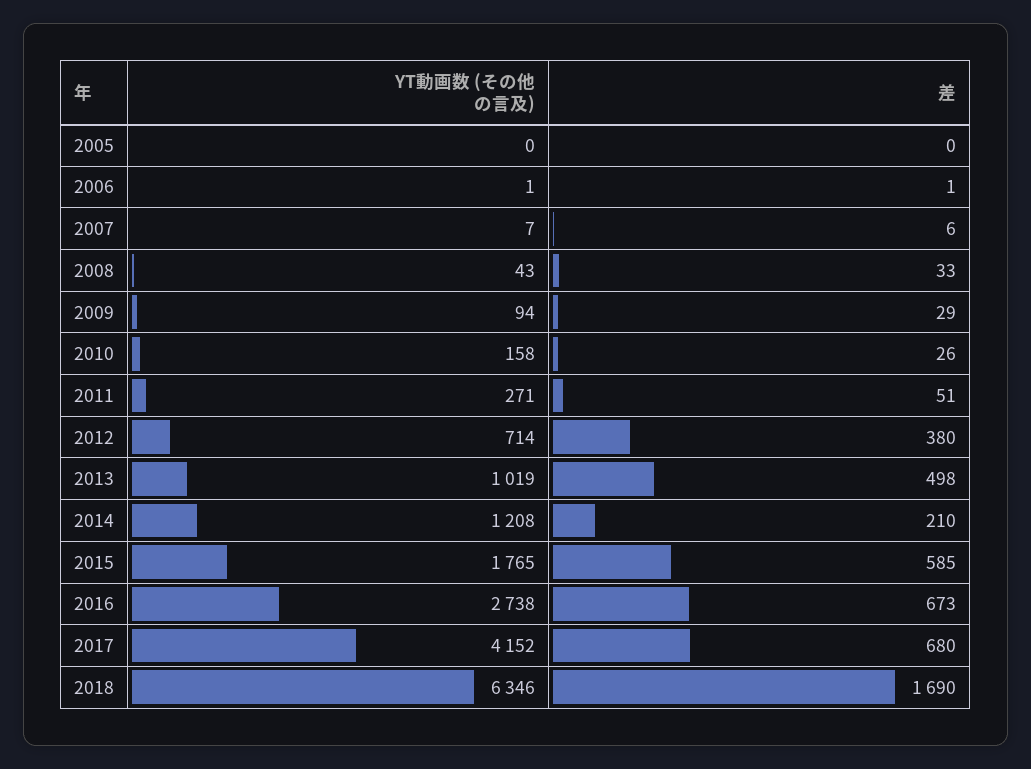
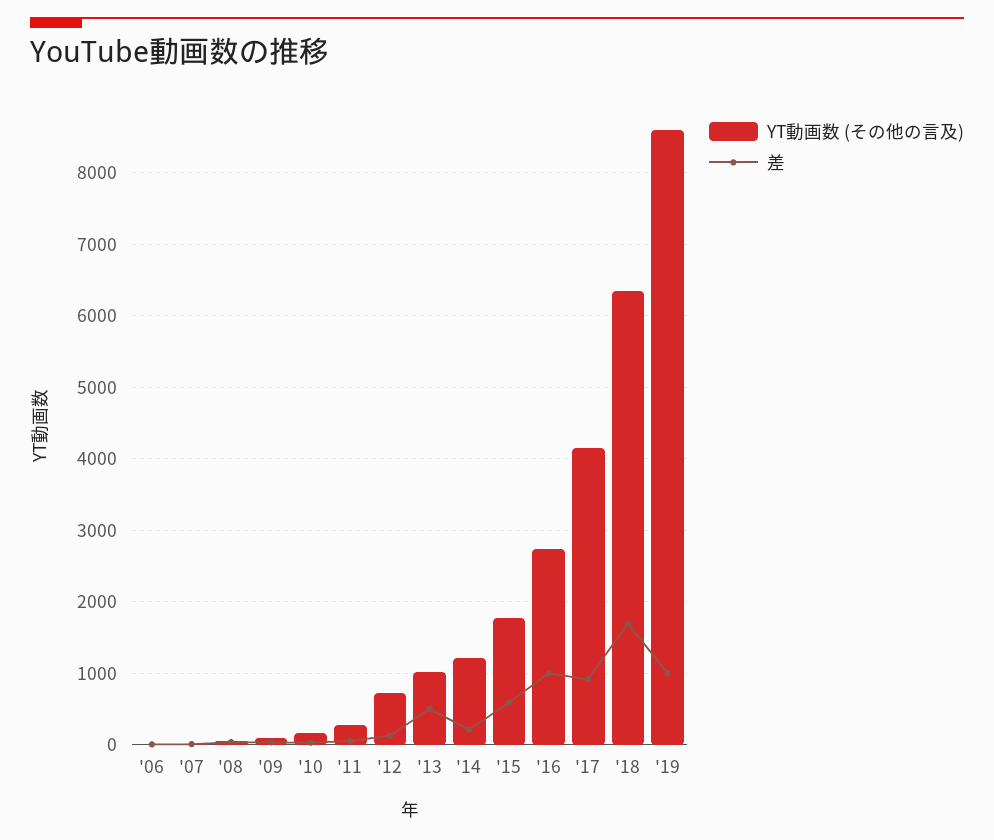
YT動画数 (その他の言及), 2005: 0 -> none
差, 2005: 0 -> none
差, 2012: 380 -> 100
差, 2016: 673 -> 1000
差, 2017: 680 -> 900
YT動画数 (その他の言及), '19: none -> 8600
差, '19: none -> 1000

